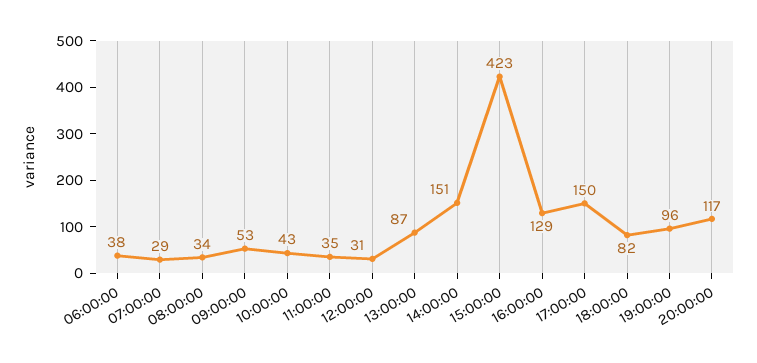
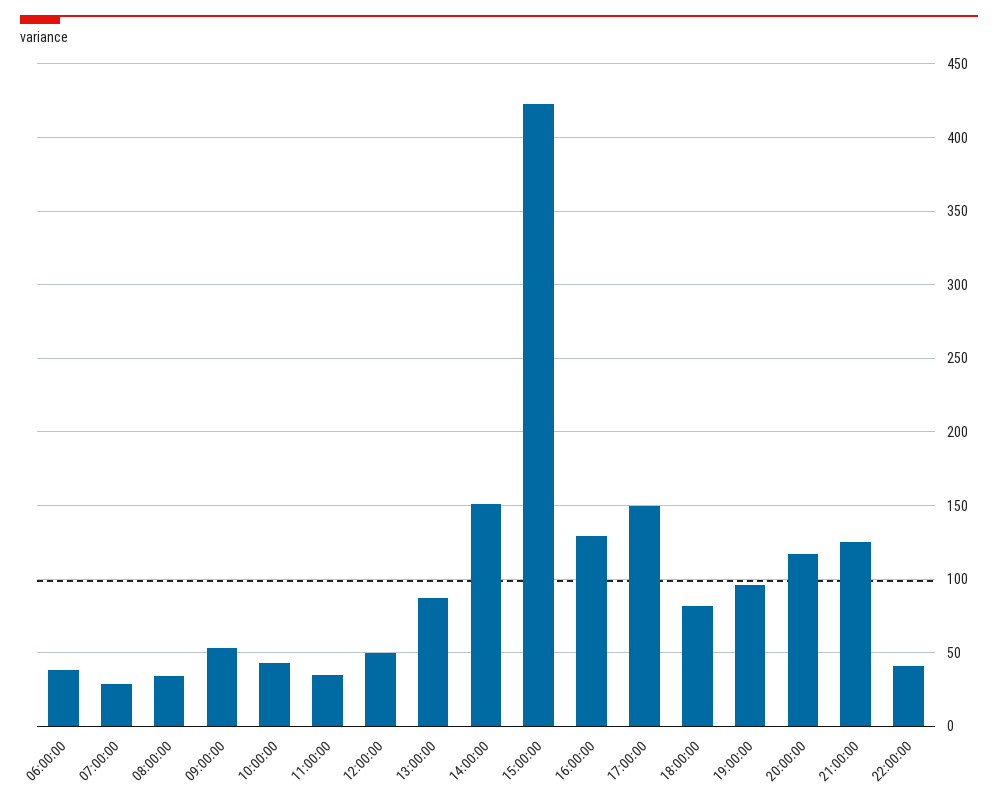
12:00:00: 31 -> 50
21:00:00: none -> 125
22:00:00: none -> 40

